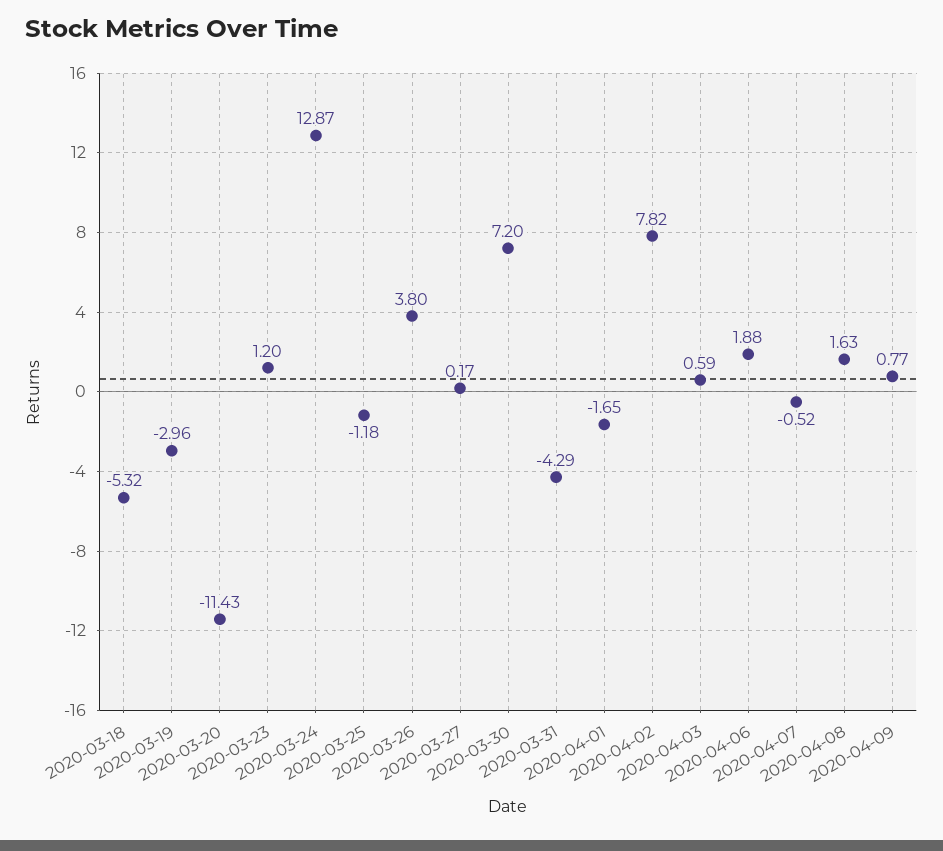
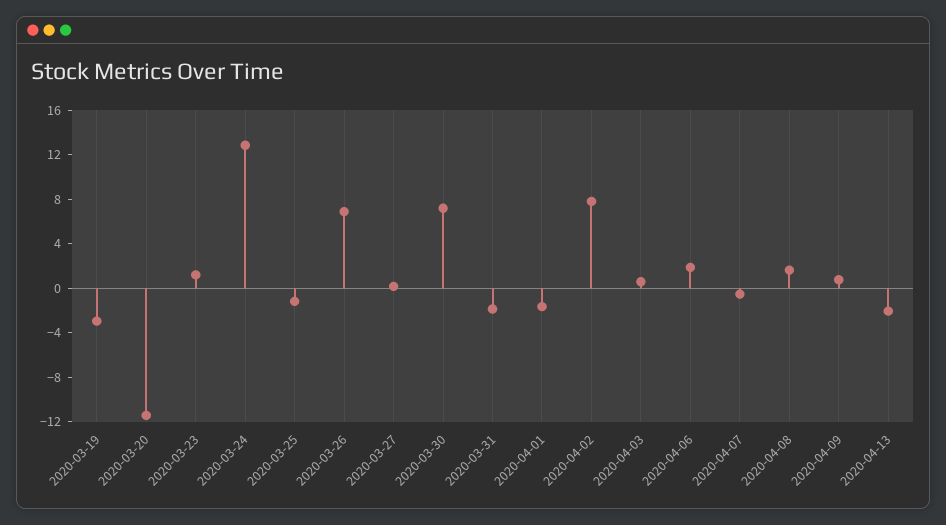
2020-03-18: -5.32 -> none
2020-03-26: 3.8 -> 7
2020-03-31: -4.29 -> -2
2020-04-13: none -> -2

